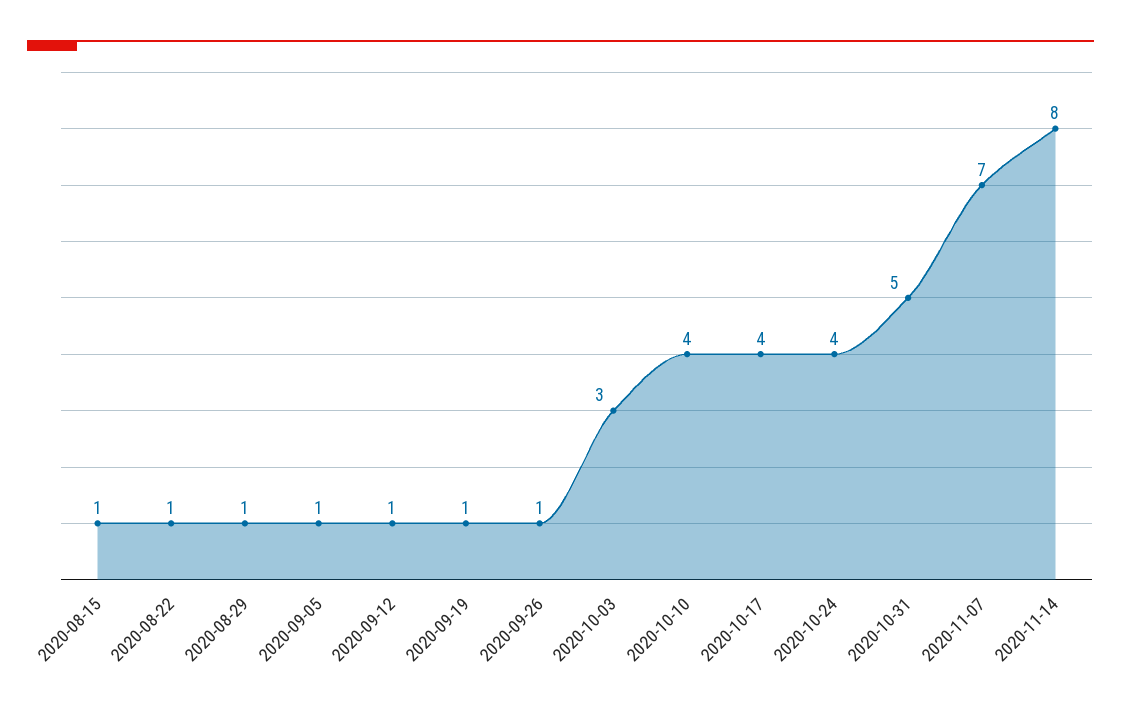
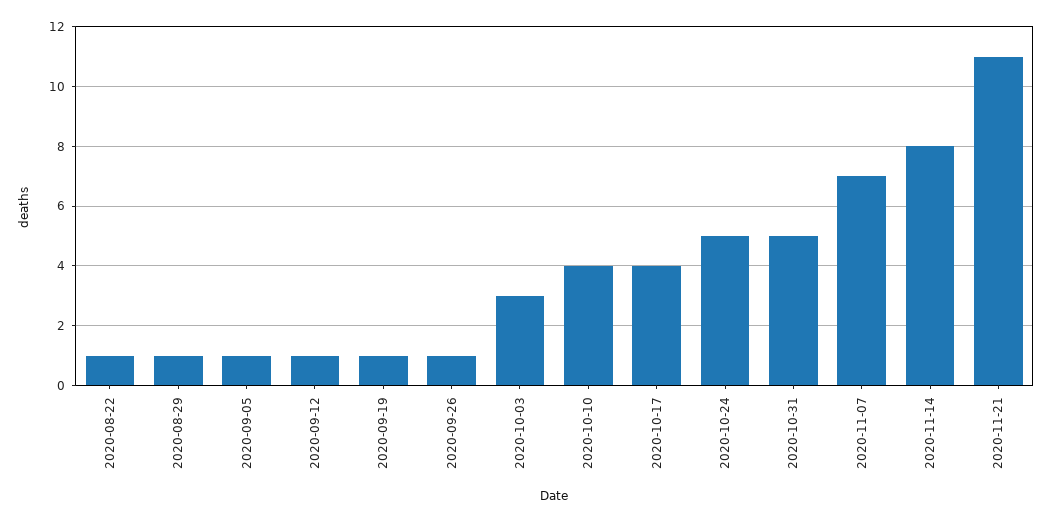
2020-08-15: 1 -> none
2020-10-24: 4 -> 5
2020-11-21: none -> 11

